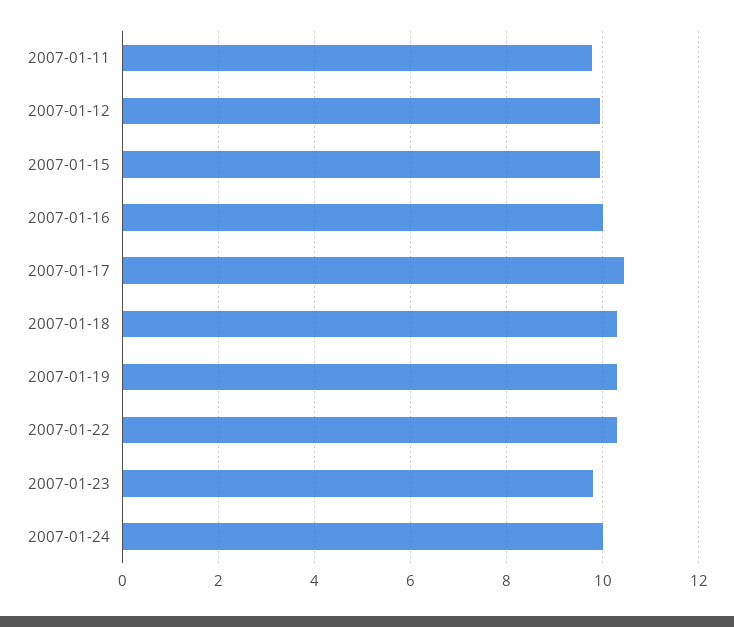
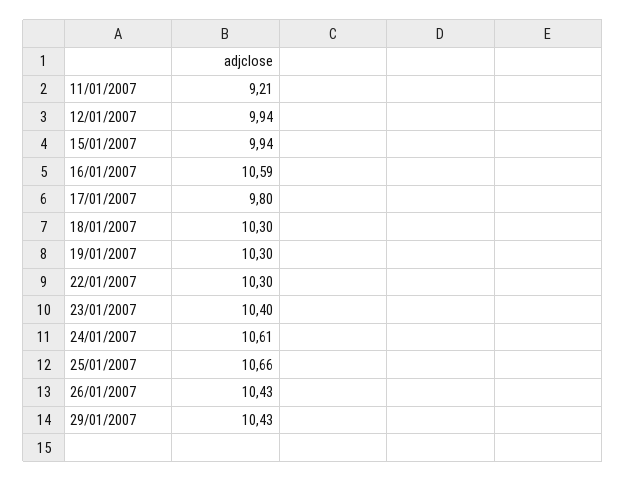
2007-01-11: 9.8 -> 9.21
2007-01-16: 10 -> 10.59
2007-01-17: 10.4 -> 9.8
2007-01-23: 9.8 -> 10.4
2007-01-24: 10 -> 10.61
25/01/2007: none -> 10.66
26/01/2007: none -> 10.43
29/01/2007: none -> 10.43

